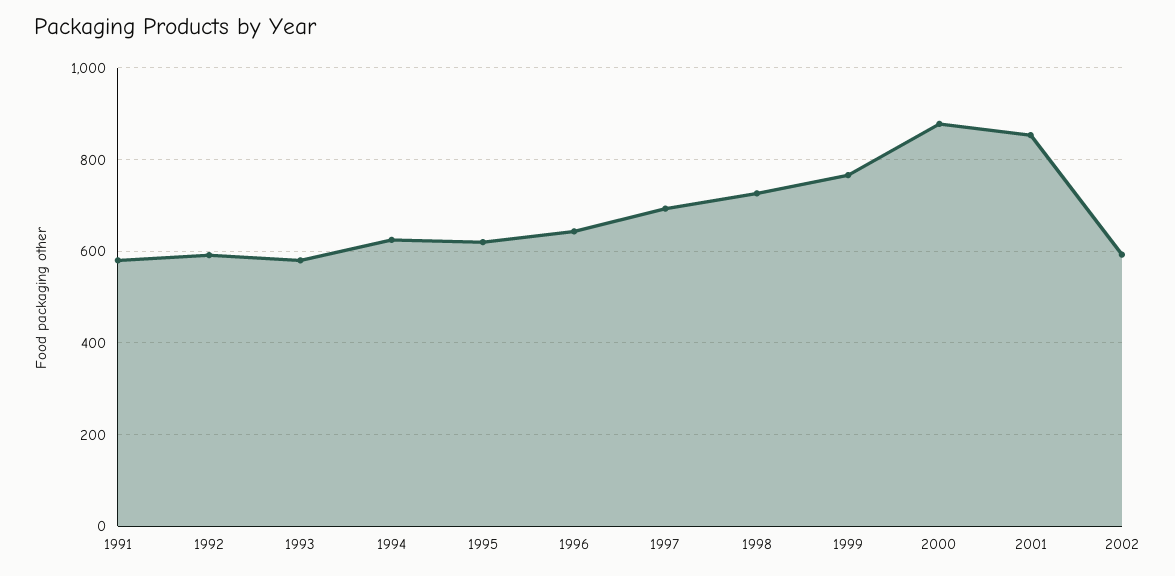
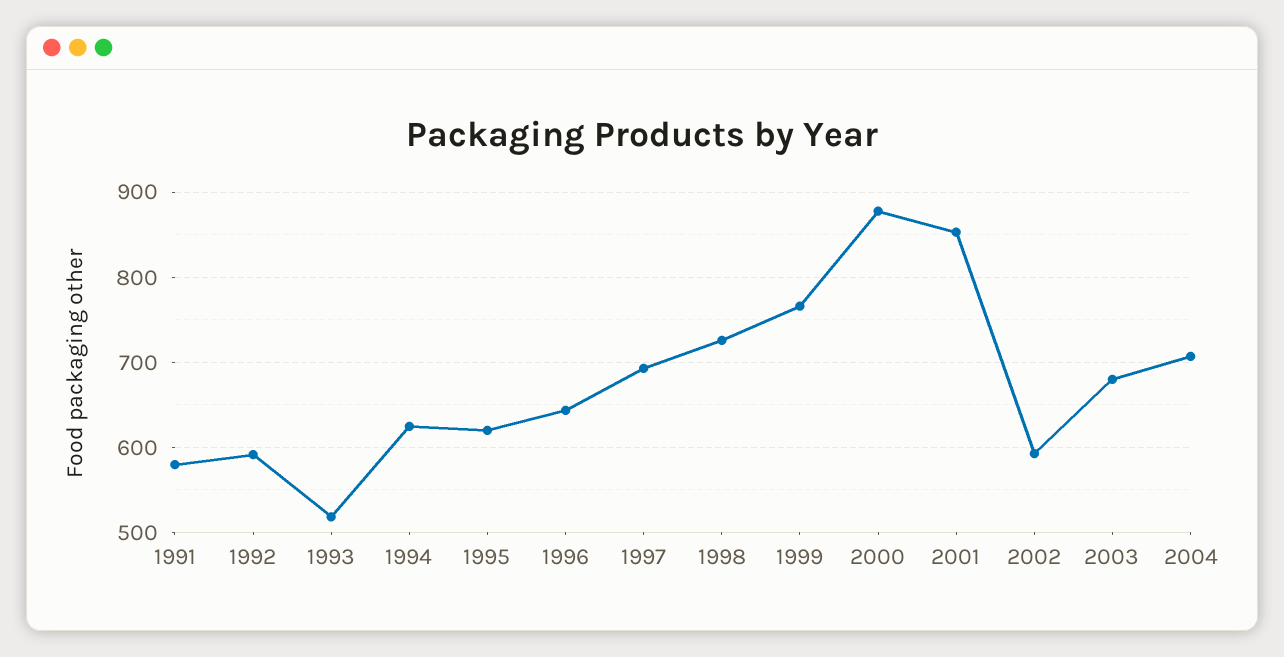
1993: 580 -> 520
2003: none -> 680
2004: none -> 710

